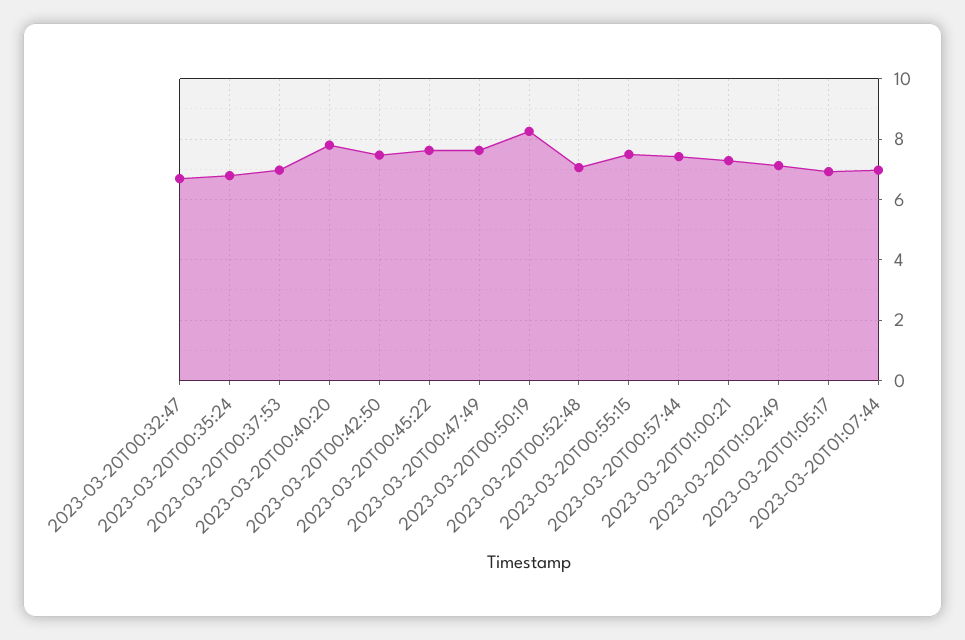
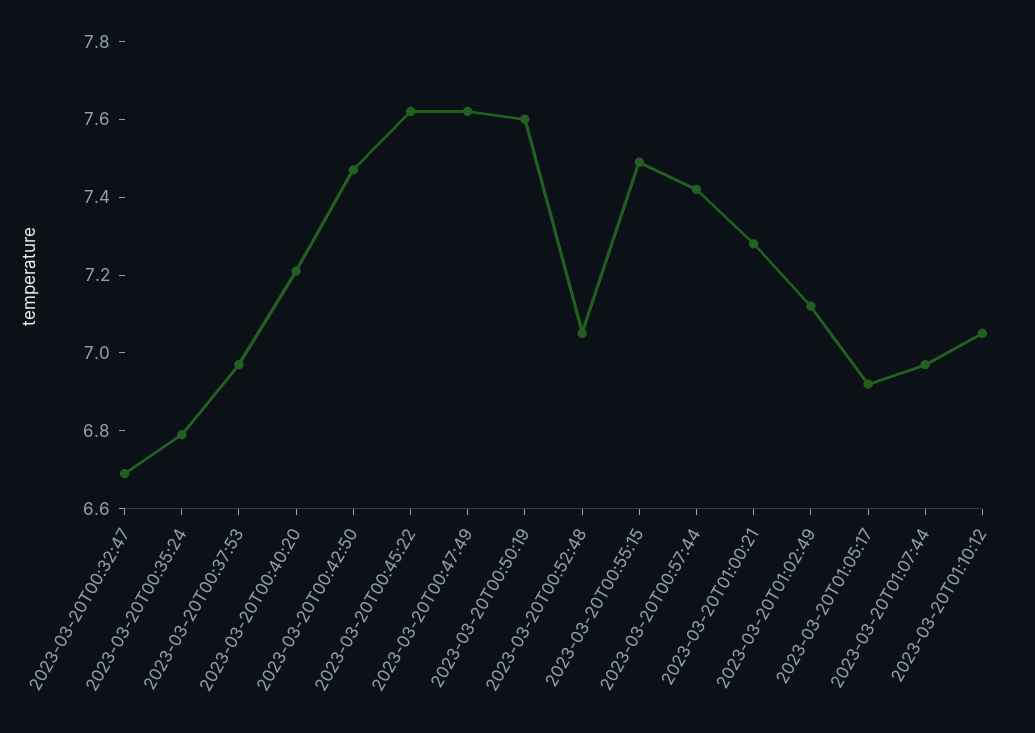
2023-03-20T00:40:20: 7.8 -> 7.2
2023-03-20T00:50:19: 8.2 -> 7.6
2023-03-20T01:10:12: none -> 7.05

